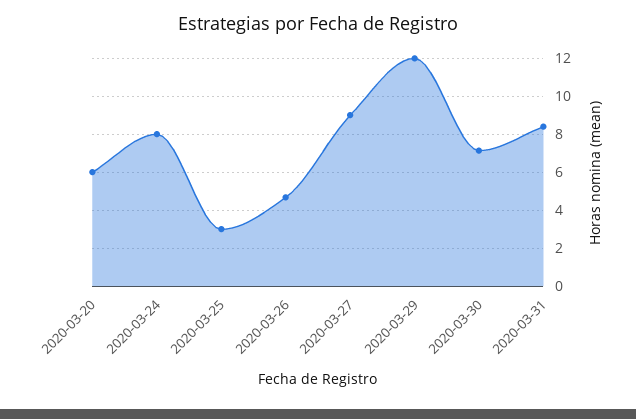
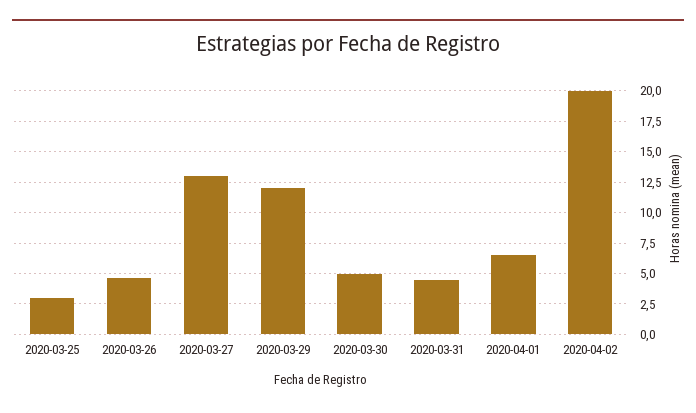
2020-03-20: 6 -> none
2020-03-24: 8 -> none
2020-03-27: 9 -> 13
2020-03-30: 7 -> 5
2020-03-31: 8.5 -> 4.5
2020-04-01: none -> 6.5
2020-04-02: none -> 20

